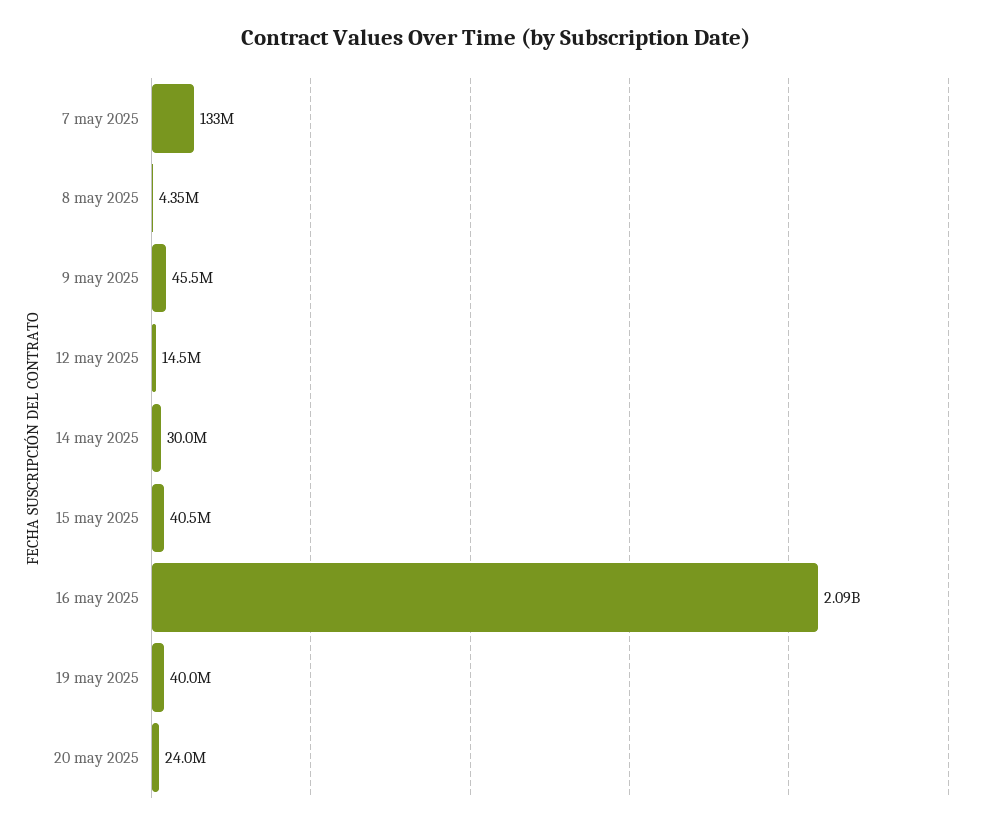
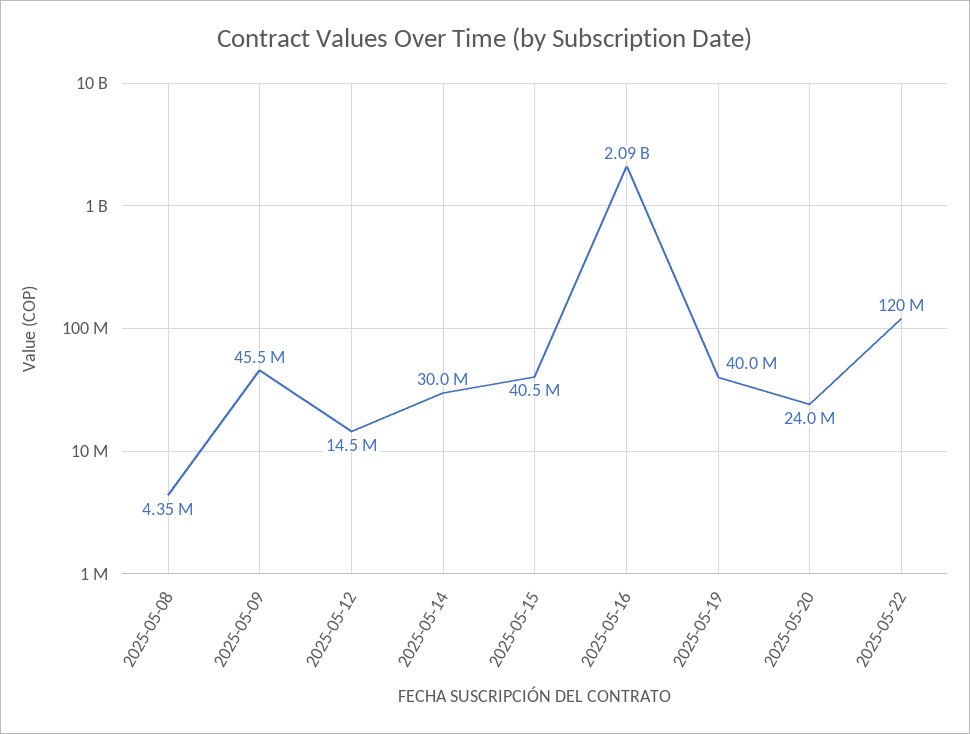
7 may 2025: 133000000 -> none
2025-05-22: none -> 120000000

